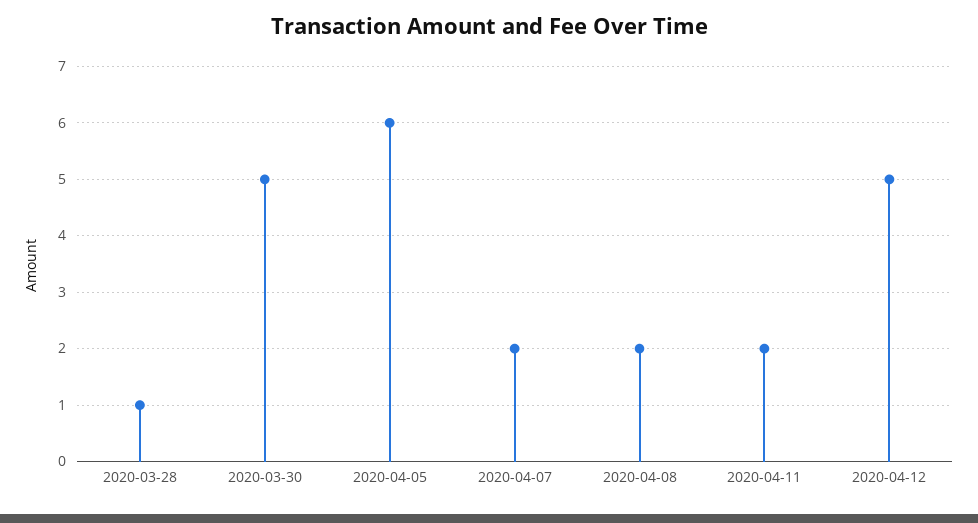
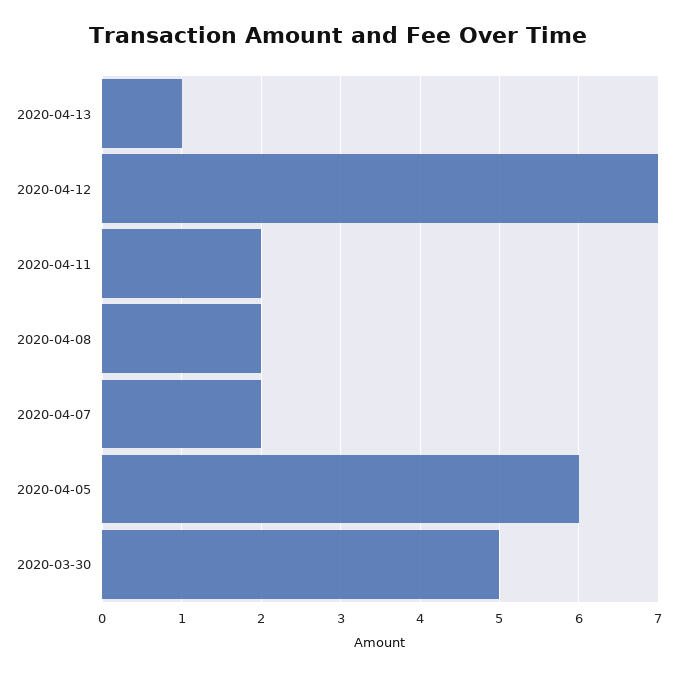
2020-03-28: 1 -> none
2020-04-12: 5 -> 7
2020-04-13: none -> 1

